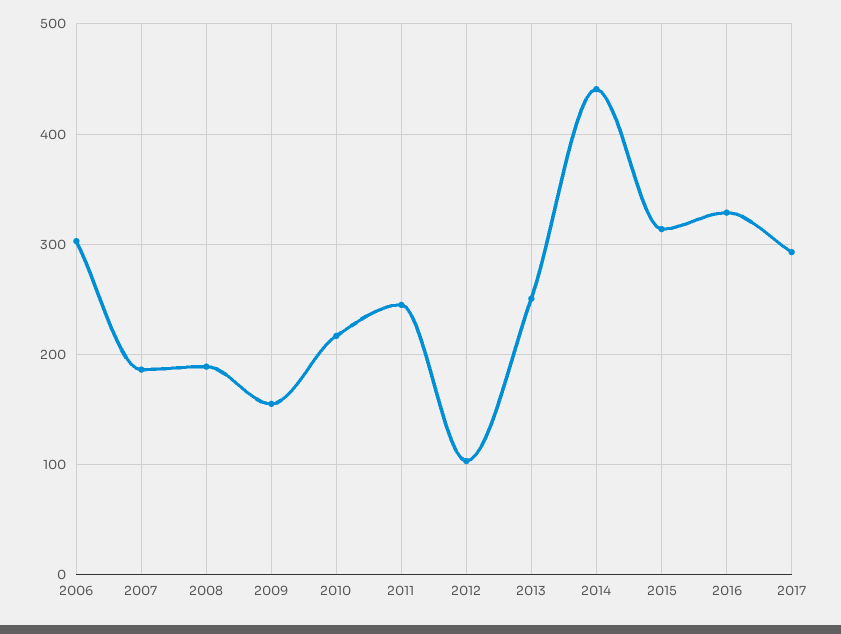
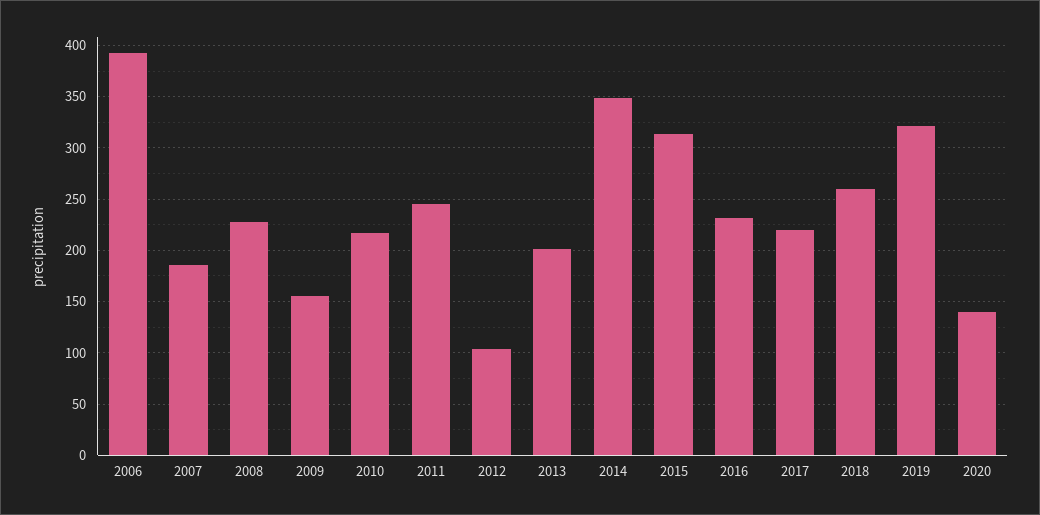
2006: 300 -> 390
2008: 190 -> 230
2013: 250 -> 200
2014: 440 -> 350
2016: 330 -> 230
2017: 290 -> 220
2018: none -> 260
2019: none -> 320
2020: none -> 140

